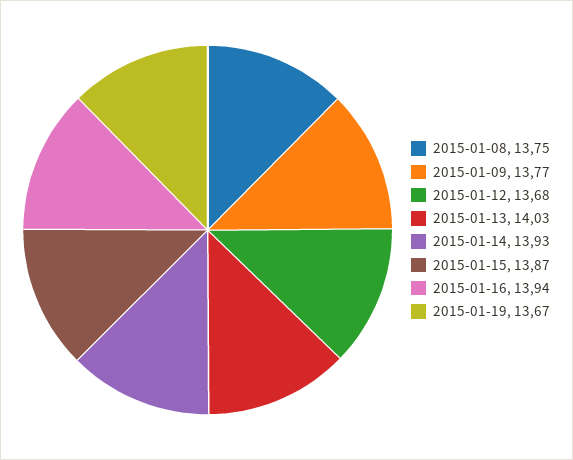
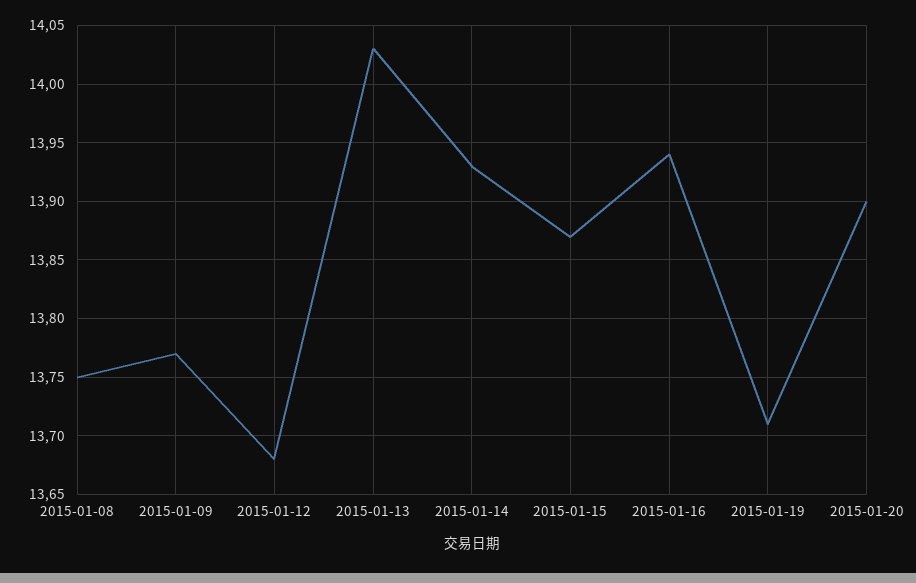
2015-01-19: 13.67 -> 13.71
2015-01-20: none -> 13.9

